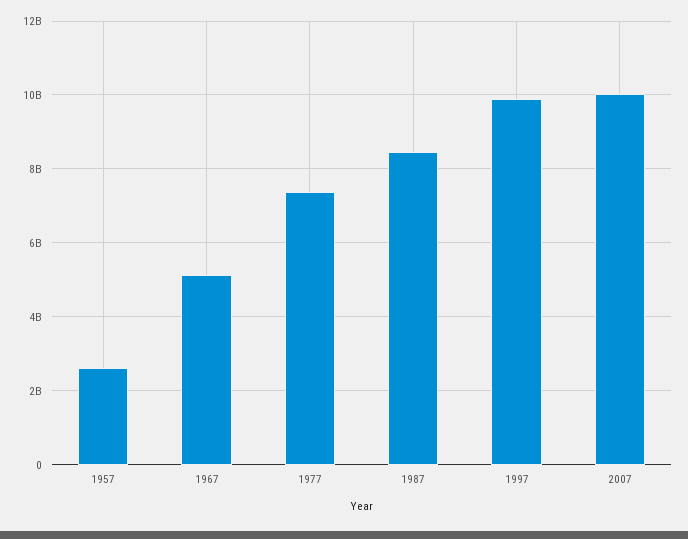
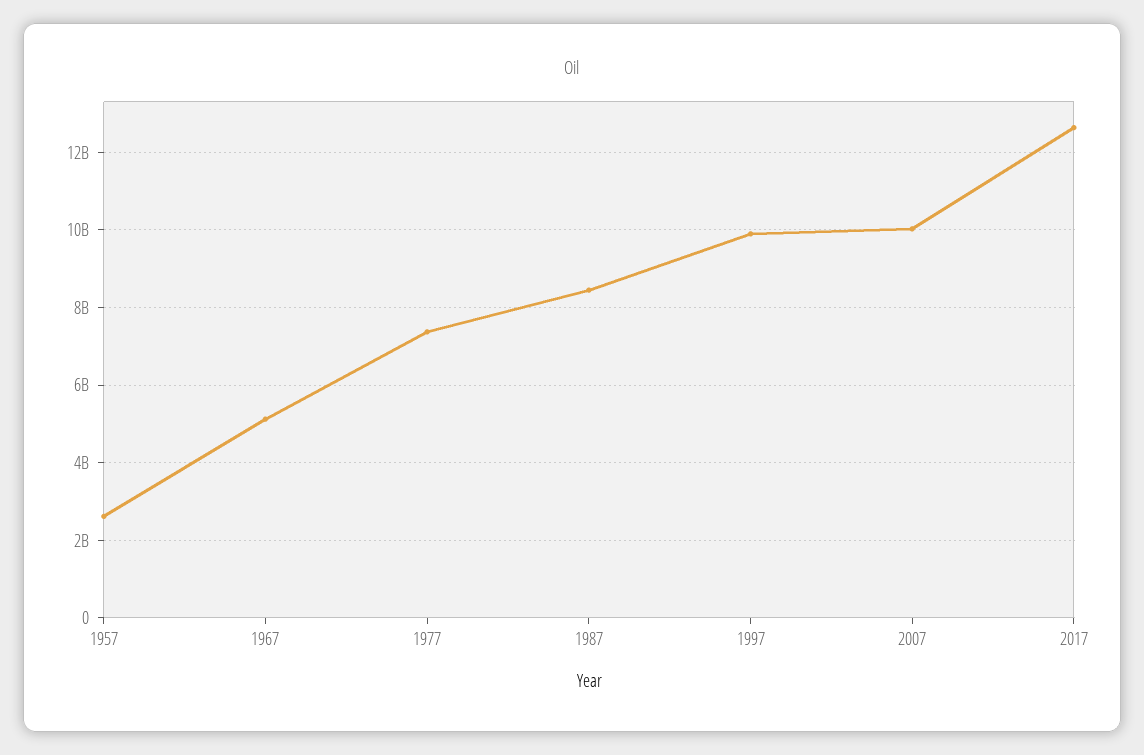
2017: none -> 12600000000

